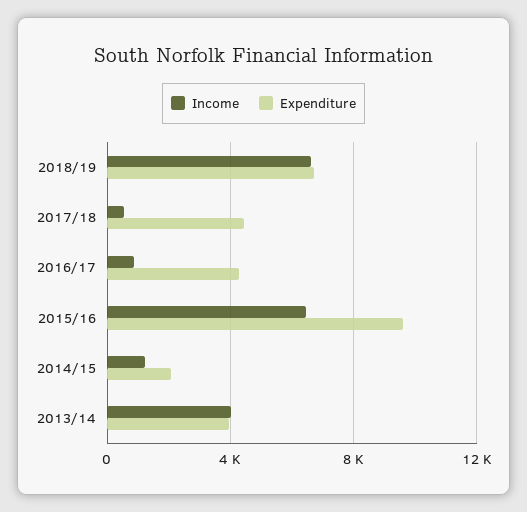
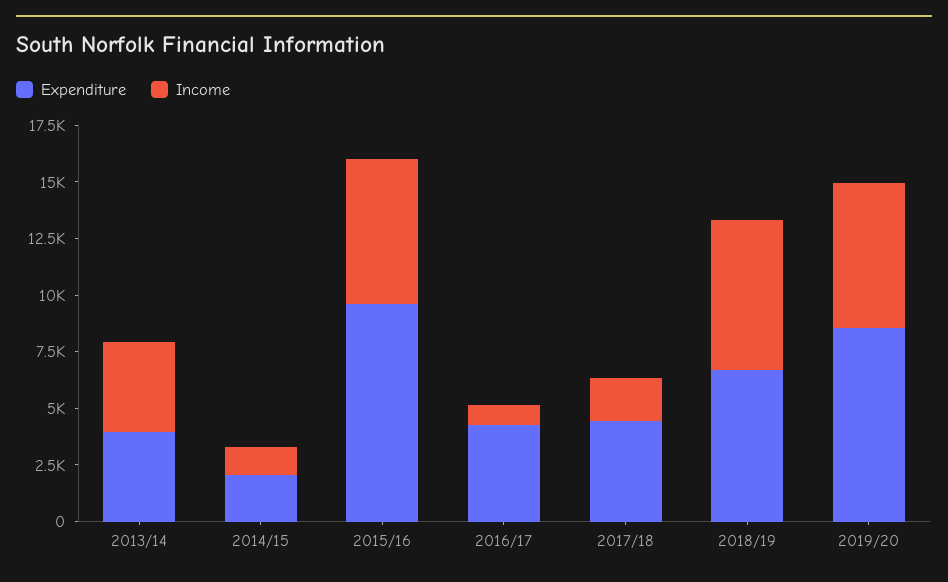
Income, 2017/18: 500 -> 2000
Expenditure, 2019/20: none -> 8500
Income, 2019/20: none -> 6500

